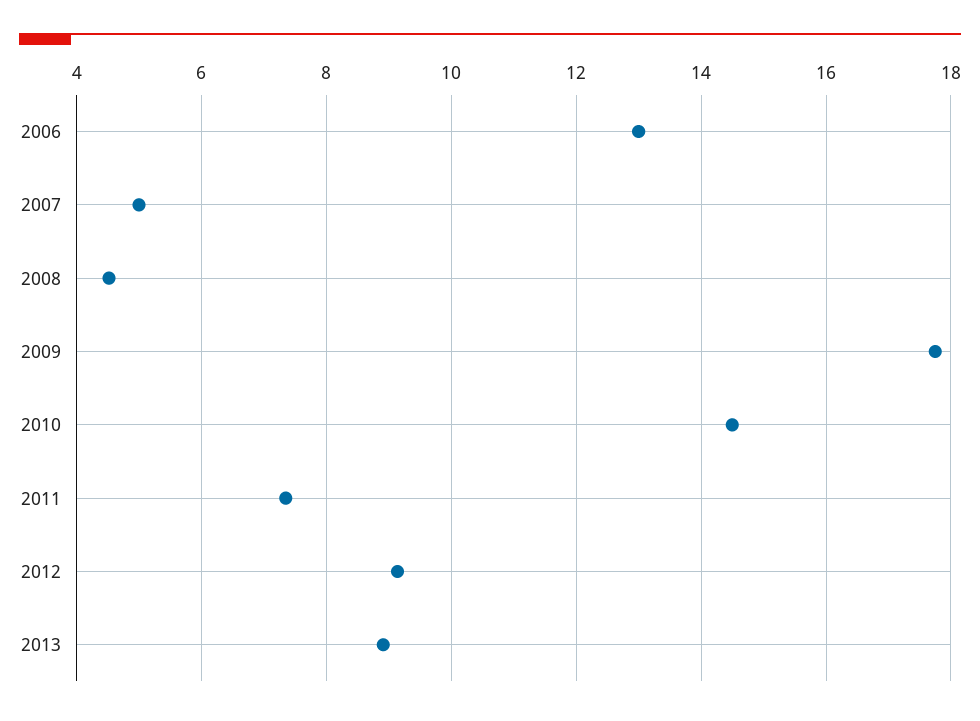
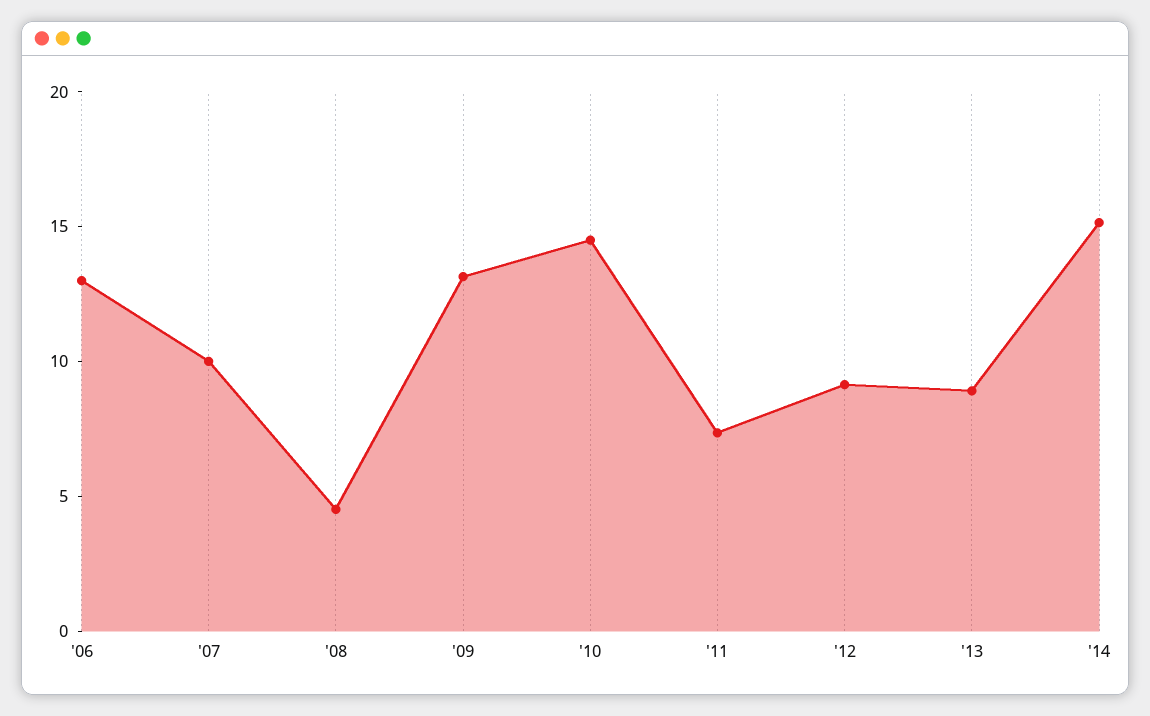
2007: 5 -> 10
2009: 17.8 -> 13
'14: none -> 15

